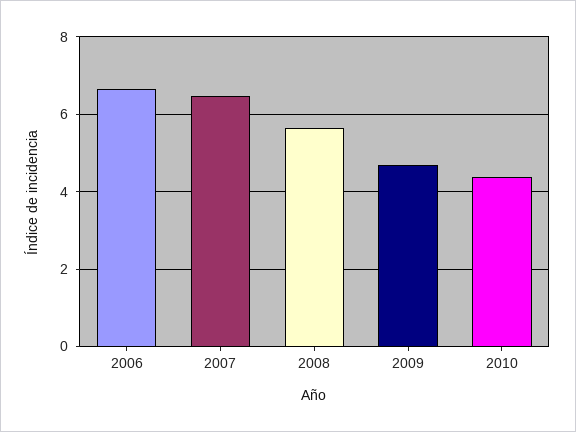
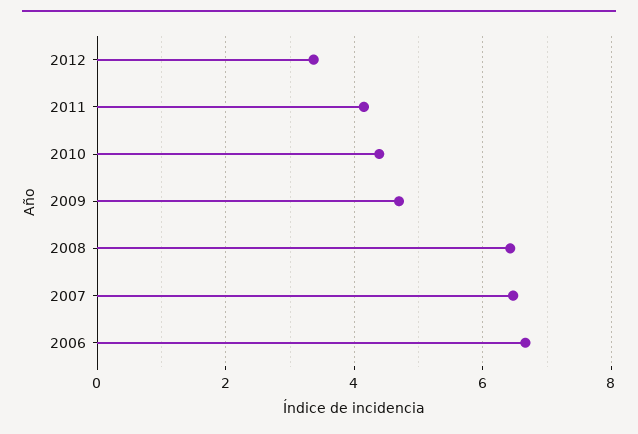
2008: 5.6 -> 6.4
2012: none -> 3.4
2011: none -> 4.2

